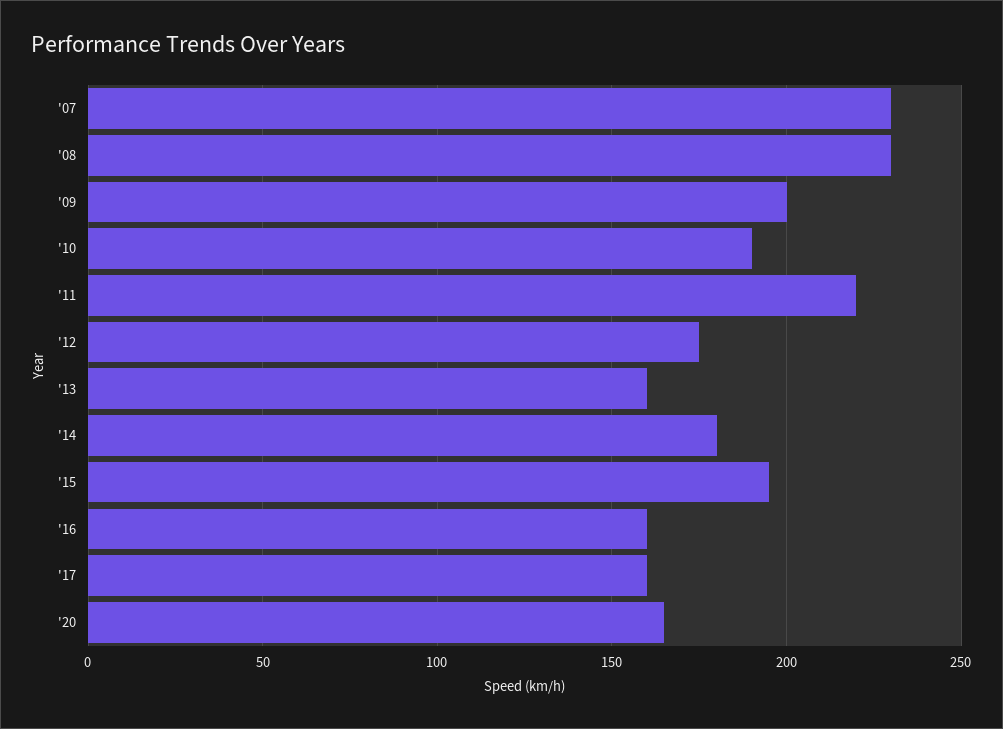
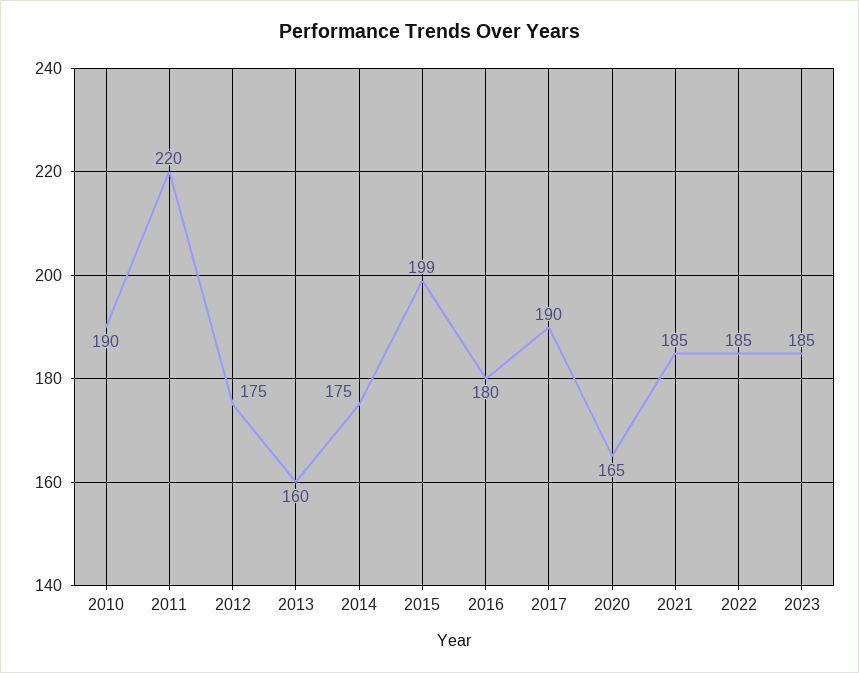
'07: 230 -> none
'08: 230 -> none
'09: 200 -> none
'14: 180 -> 175
'15: 195 -> 199
'16: 160 -> 180
'17: 160 -> 190
2021: none -> 185
2022: none -> 185
2023: none -> 185

